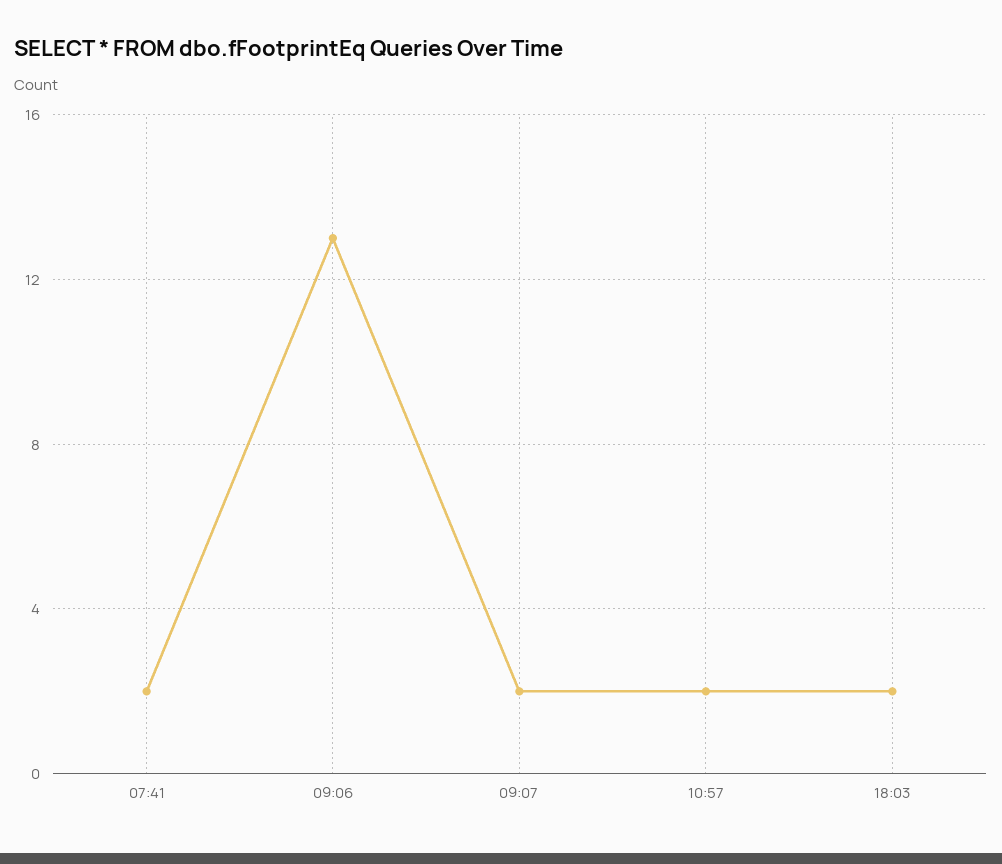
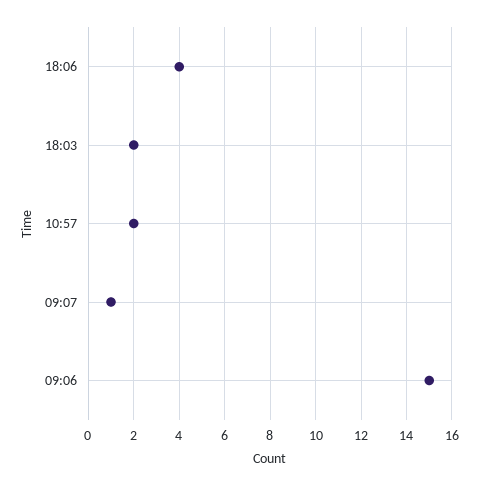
07:41: 2 -> none
09:06: 13 -> 15
09:07: 2 -> 1
18:06: none -> 4

